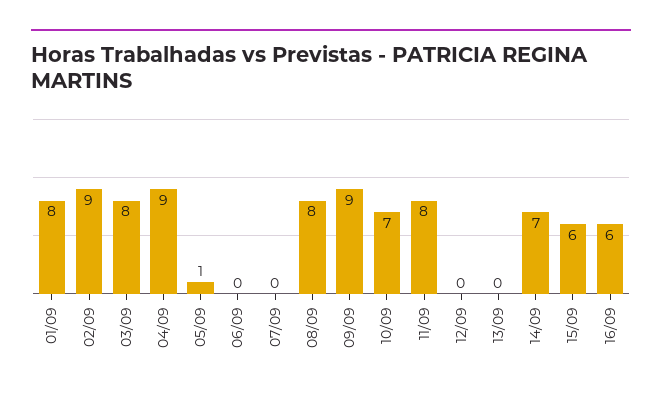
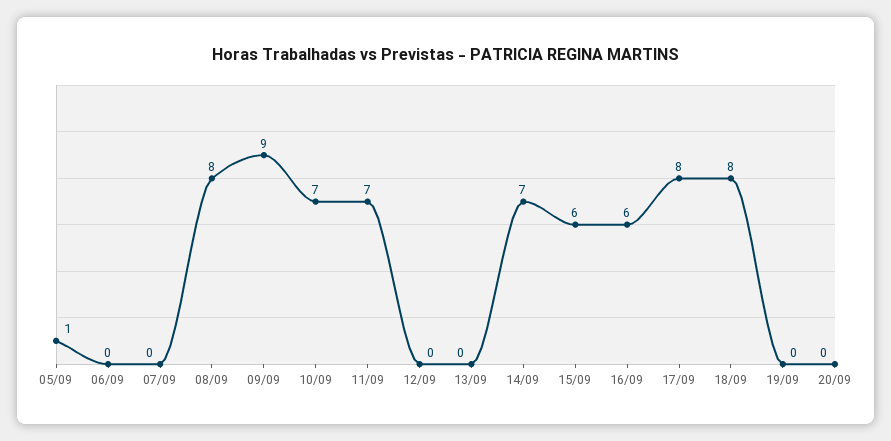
01/09: 8 -> none
02/09: 9 -> none
03/09: 8 -> none
04/09: 9 -> none
11/09: 8 -> 7
17/09: none -> 8
18/09: none -> 8
19/09: none -> 0
20/09: none -> 0

